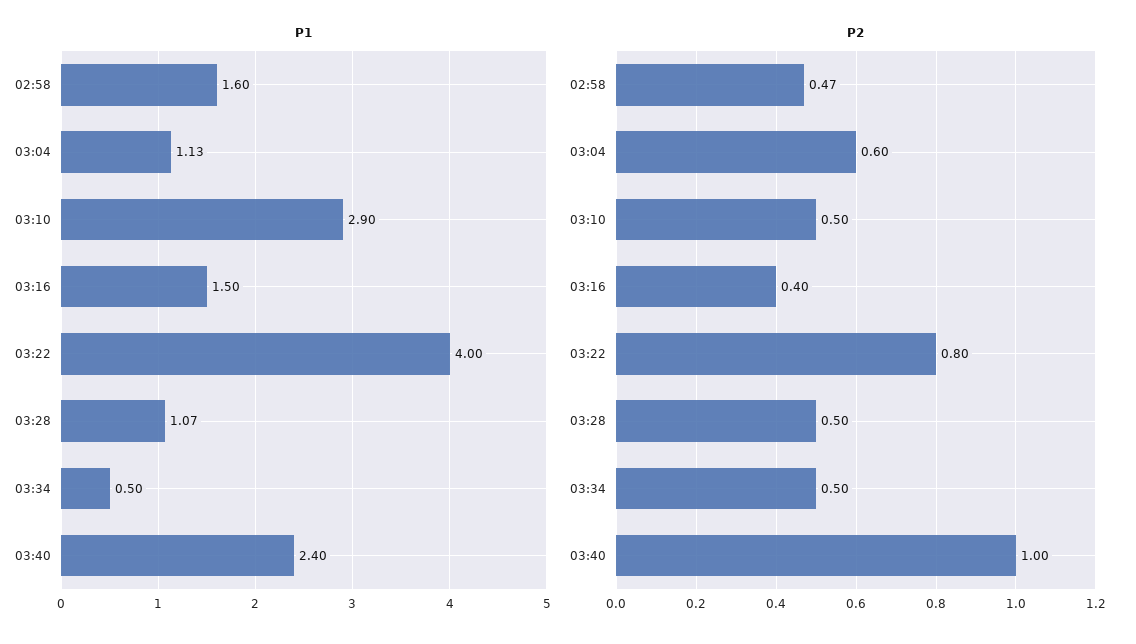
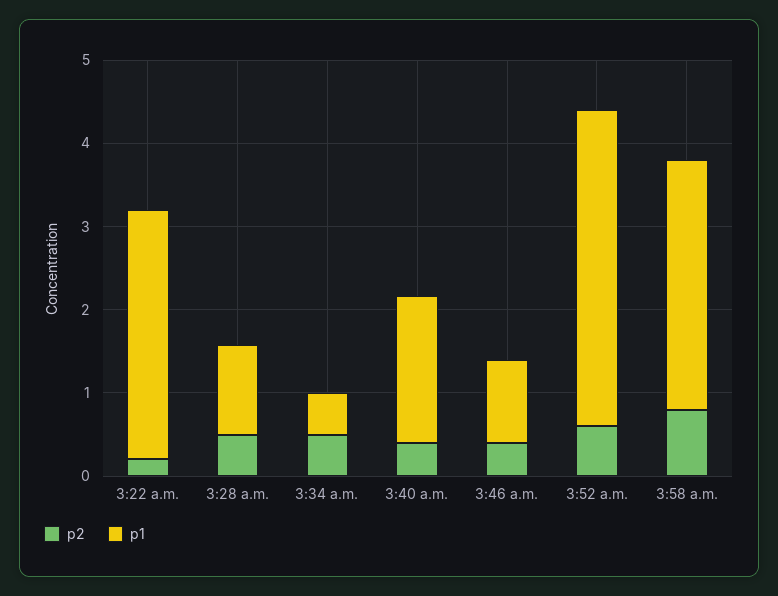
P1, 02:58: 1.6 -> none
P1, 03:04: 1.13 -> none
P1, 03:10: 2.9 -> none
P1, 03:16: 1.5 -> none
P1, 03:22: 4 -> 3
P1, 03:40: 2.4 -> 1.8
P2, 02:58: 0.47 -> none
P2, 03:04: 0.6 -> none
P2, 03:10: 0.5 -> none
P2, 03:16: 0.4 -> none
P2, 03:22: 0.8 -> 0.2
P2, 03:40: 1 -> 0.4
P2, 3:46 a.m.: none -> 0.4
P1, 3:46 a.m.: none -> 1
P2, 3:52 a.m.: none -> 0.6
P1, 3:52 a.m.: none -> 3.8
P2, 3:58 a.m.: none -> 0.8
P1, 3:58 a.m.: none -> 3

